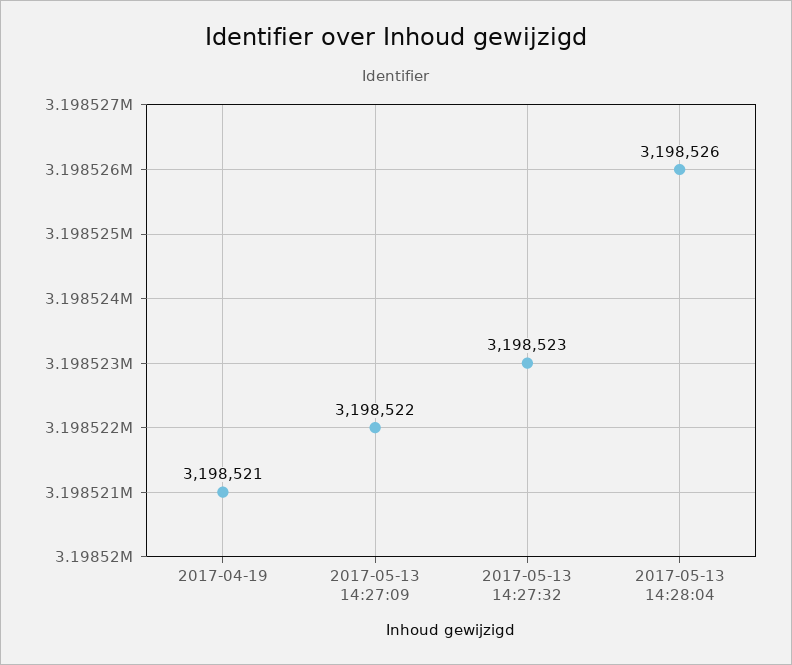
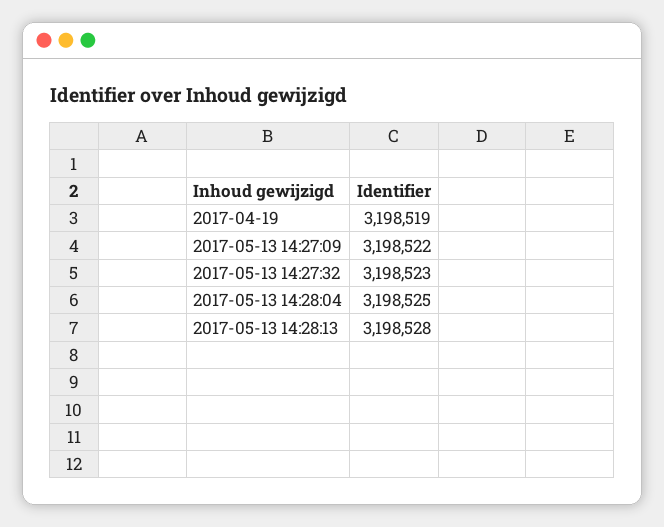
2017-04-19: 3198521 -> 3198519
2017-05-13 14:28:04: 3198526 -> 3198525
2017-05-13 14:28:13: none -> 3198528

